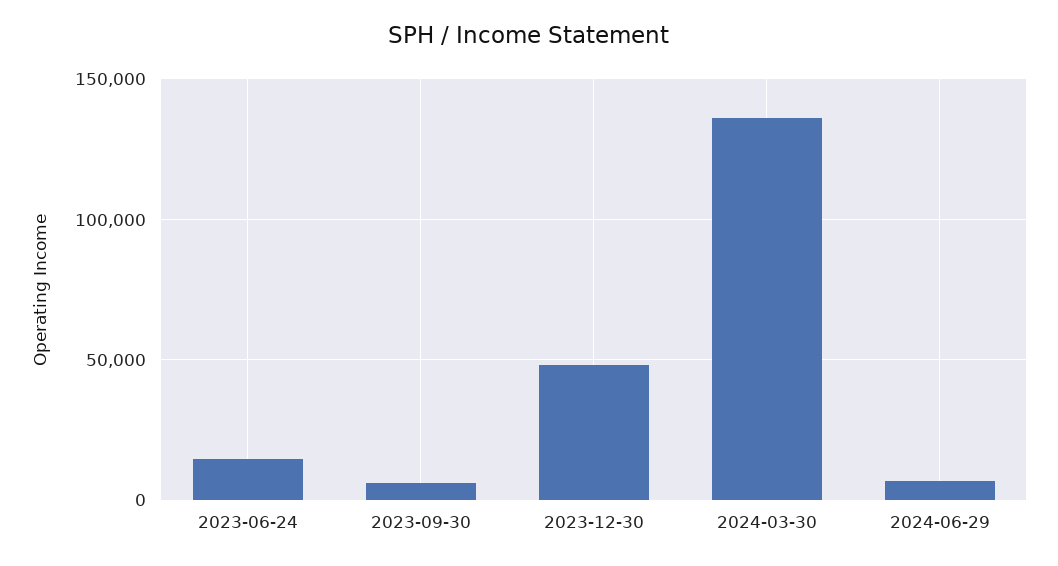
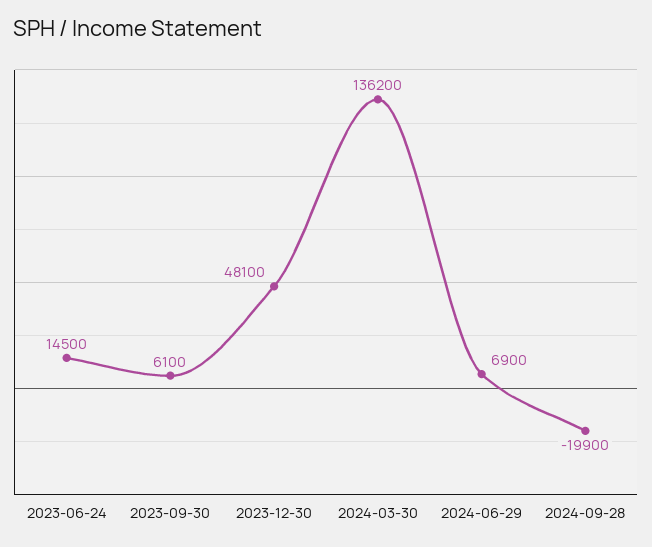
2024-09-28: none -> -19900

